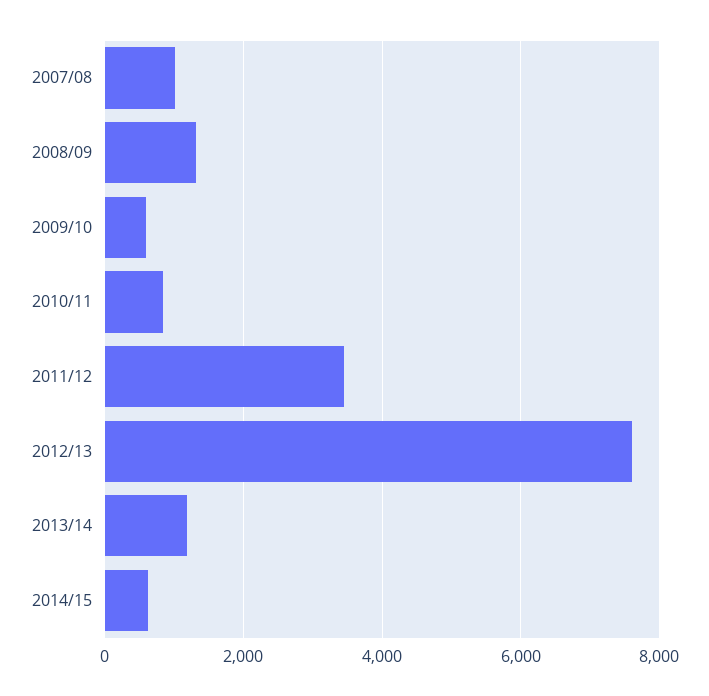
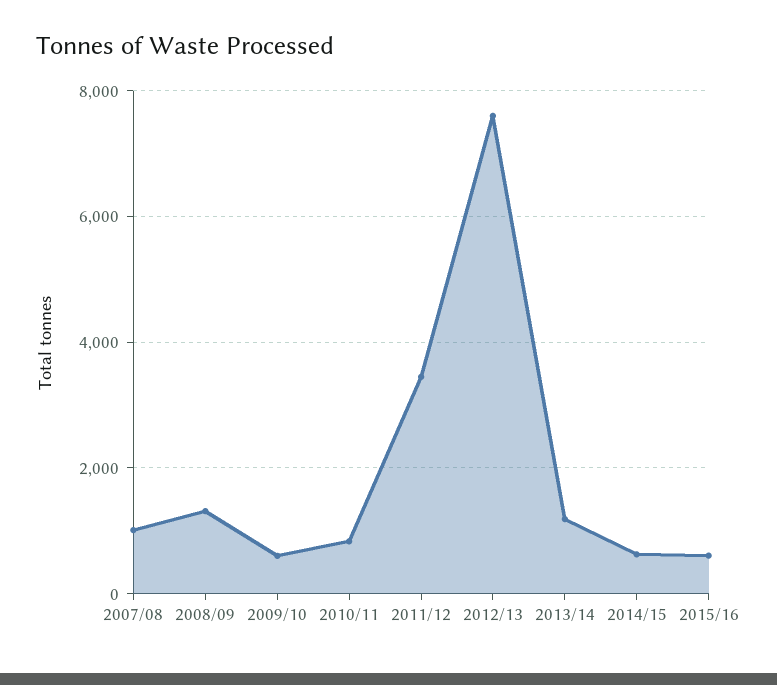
2015/16: none -> 600

